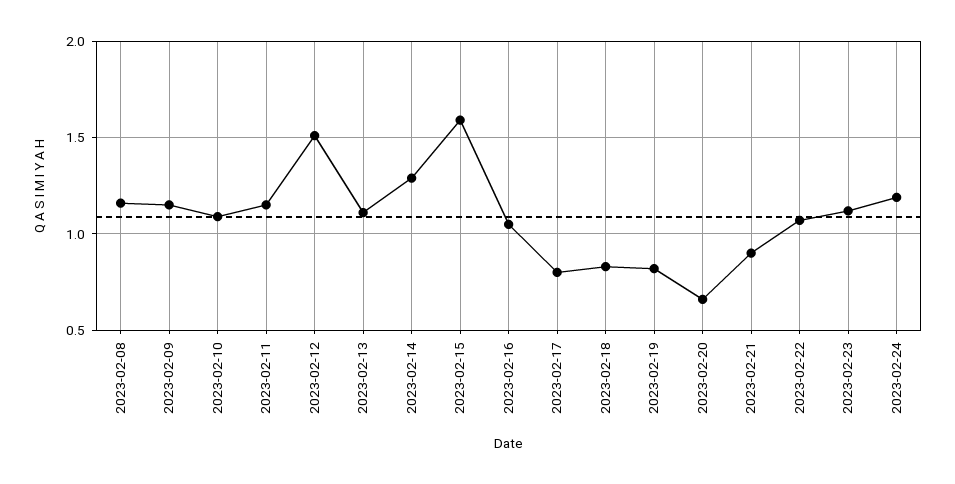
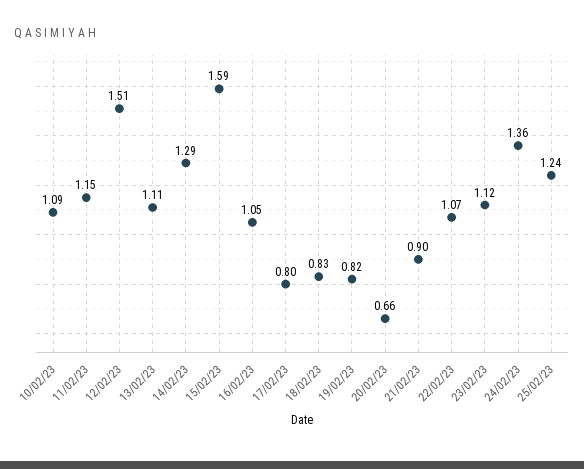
2023-02-08: 1.15 -> none
2023-02-09: 1.15 -> none
2023-02-24: 1.2 -> 1.36
25/02/23: none -> 1.24

